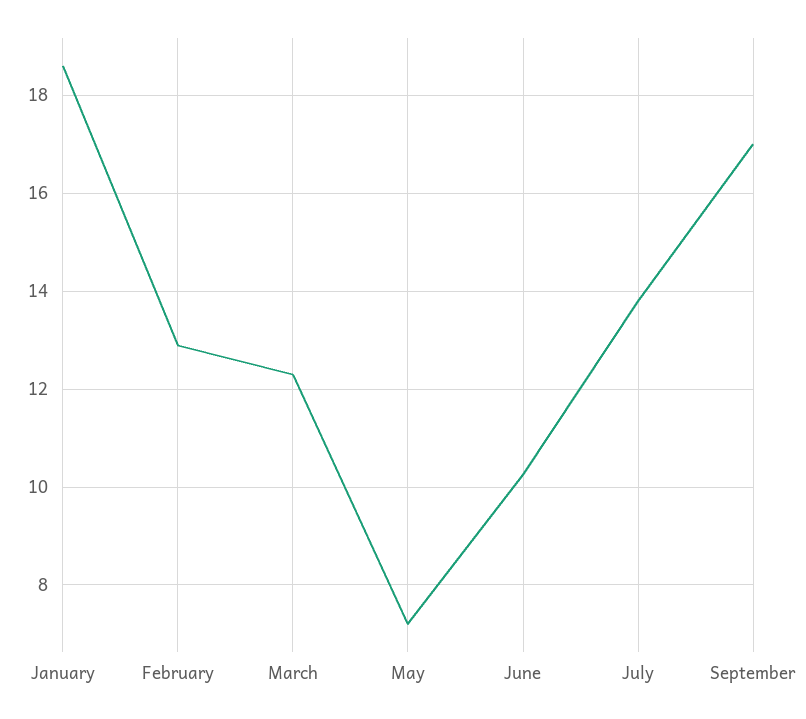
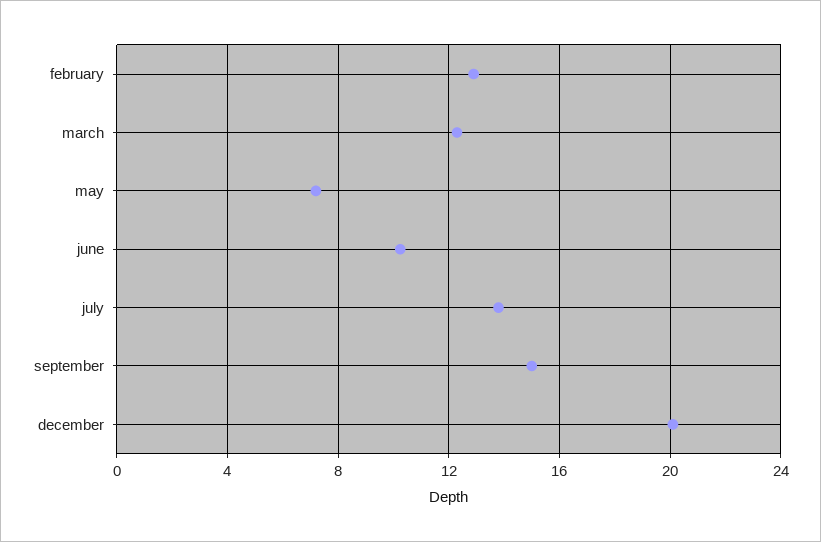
January: 18.6 -> none
September: 17 -> 15
december: none -> 20

